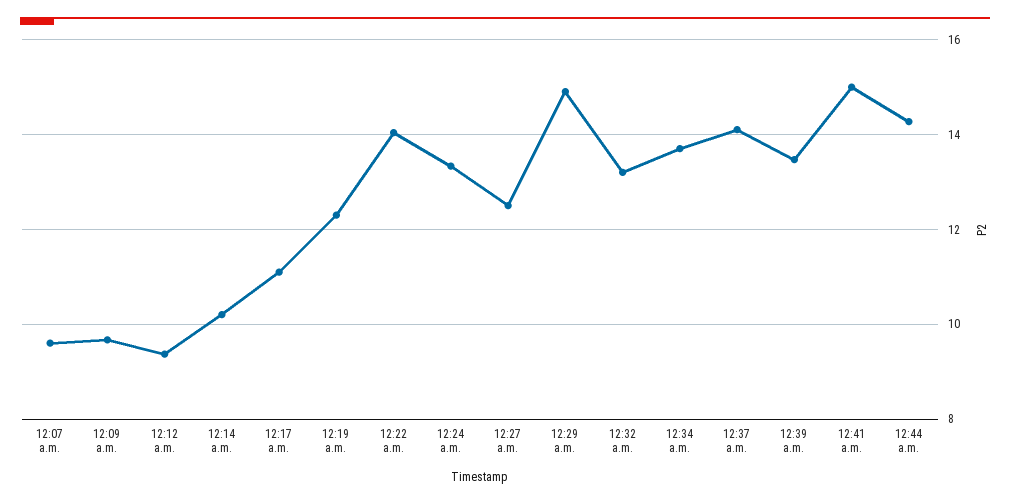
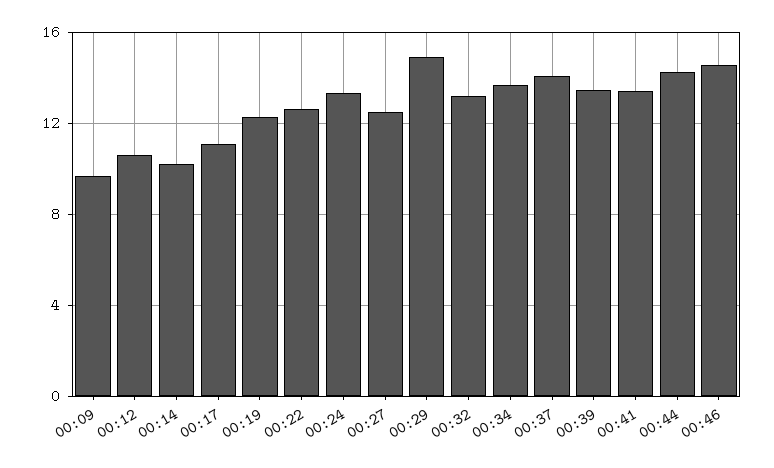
12:07 a.m.: 9.6 -> none
12:12 a.m.: 9.4 -> 10.5
12:22 a.m.: 14 -> 12.5
12:41 a.m.: 15 -> 13.5
00:46: none -> 14.5

